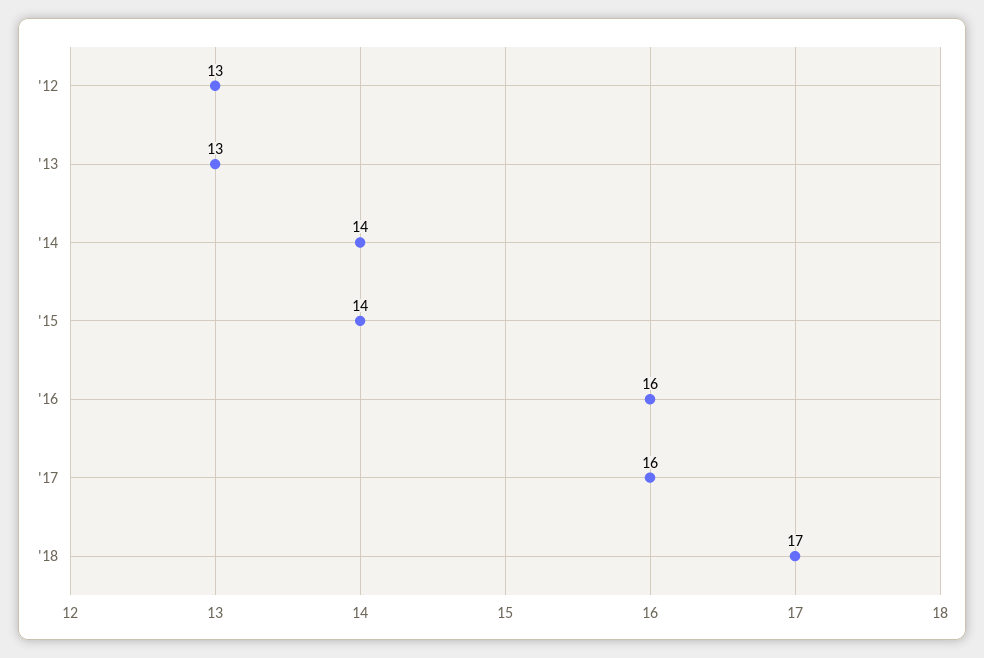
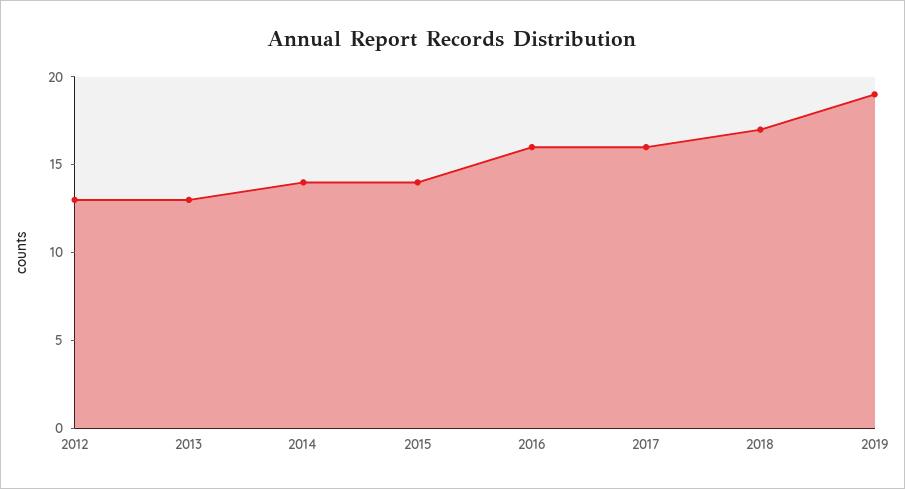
2019: none -> 19

